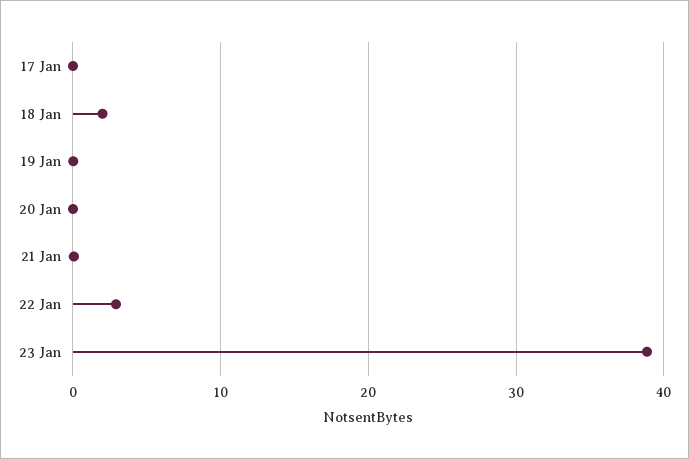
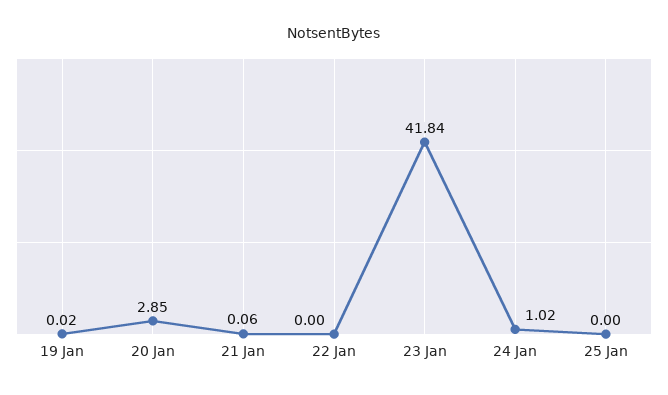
17 Jan: 0 -> none
18 Jan: 2 -> none
20 Jan: 0 -> 2.85
22 Jan: 3 -> 0
23 Jan: 39 -> 41.84
24 Jan: none -> 1.02
25 Jan: none -> 0

